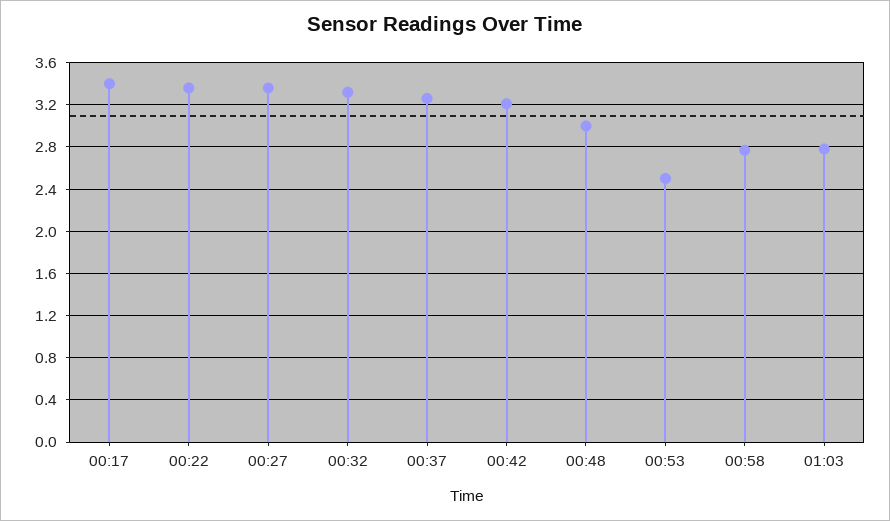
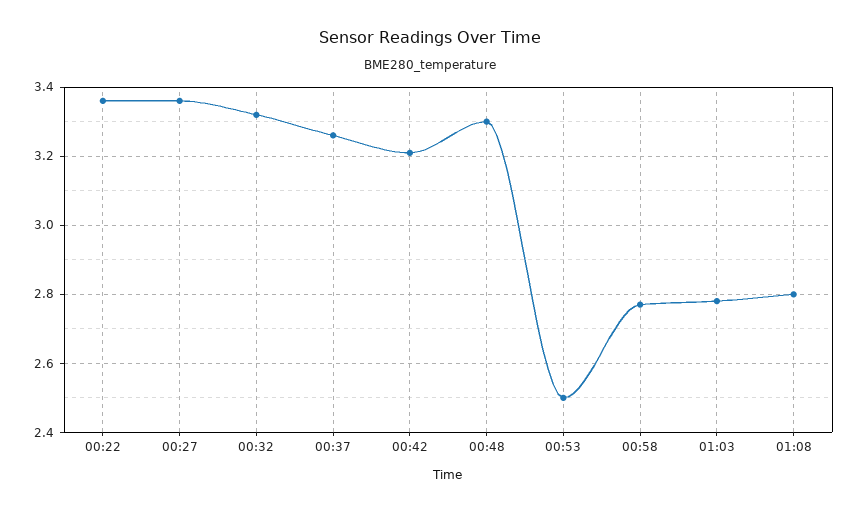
00:17: 3.4 -> none
00:48: 3 -> 3.3
01:08: none -> 2.8

